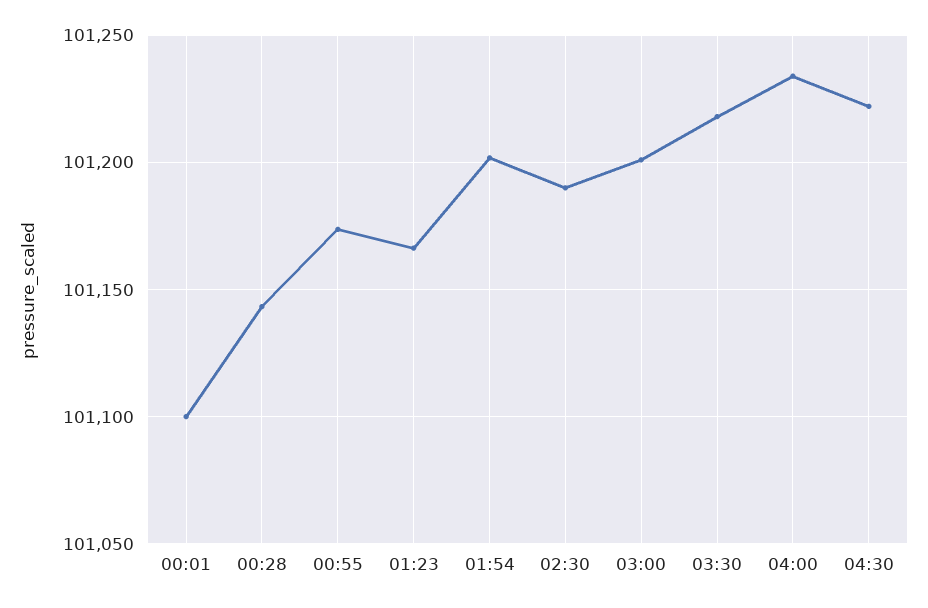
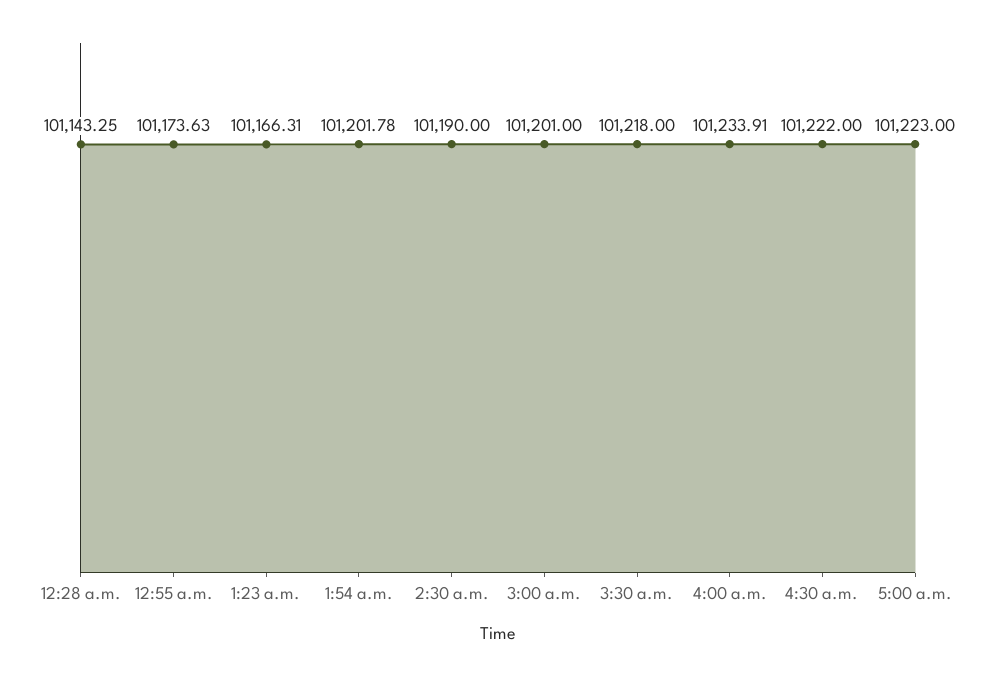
00:01: 101100 -> none
5:00 a.m.: none -> 101223

